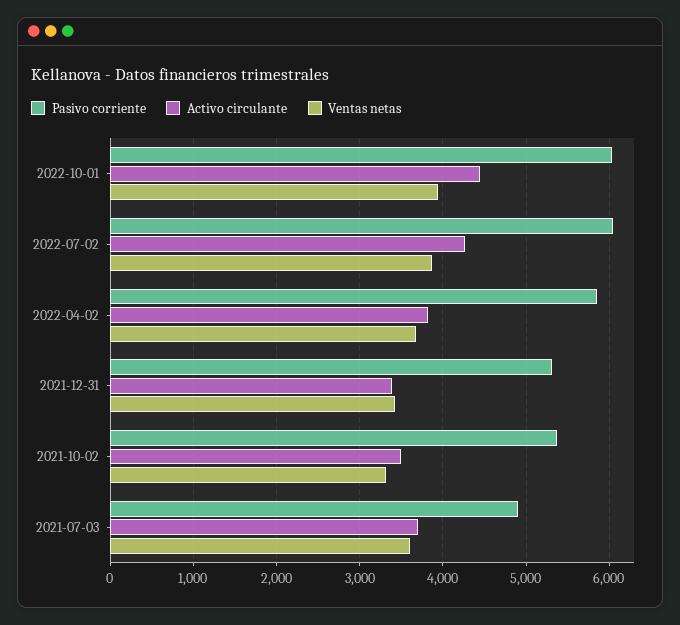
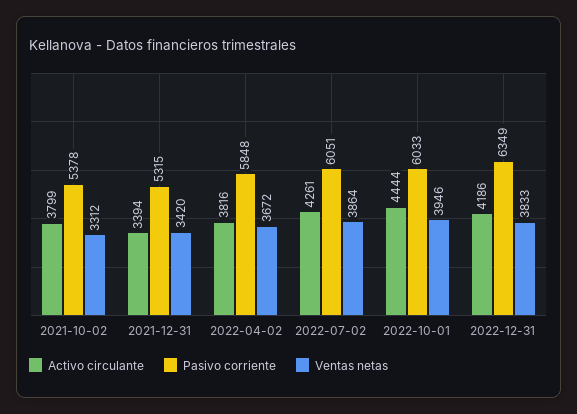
Activo circulante, 2021-10-02: 3500 -> 3799
Pasivo corriente, 2021-07-03: 4900 -> none
Activo circulante, 2021-07-03: 3700 -> none
Ventas netas, 2021-07-03: 3600 -> none
Activo circulante, 2022-12-31: none -> 4186
Pasivo corriente, 2022-12-31: none -> 6349
Ventas netas, 2022-12-31: none -> 3833

